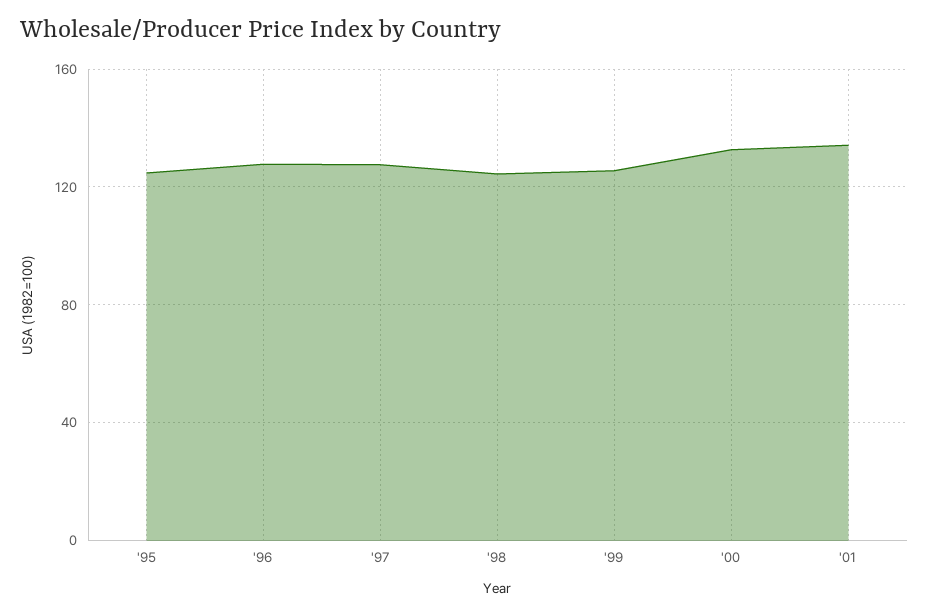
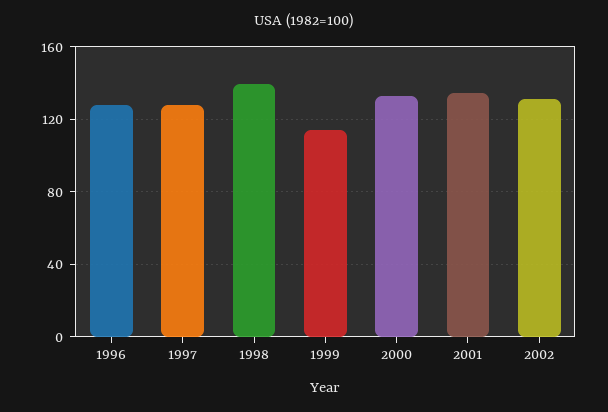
'95: 125 -> none
'98: 125 -> 140
'99: 125 -> 115
2002: none -> 130

